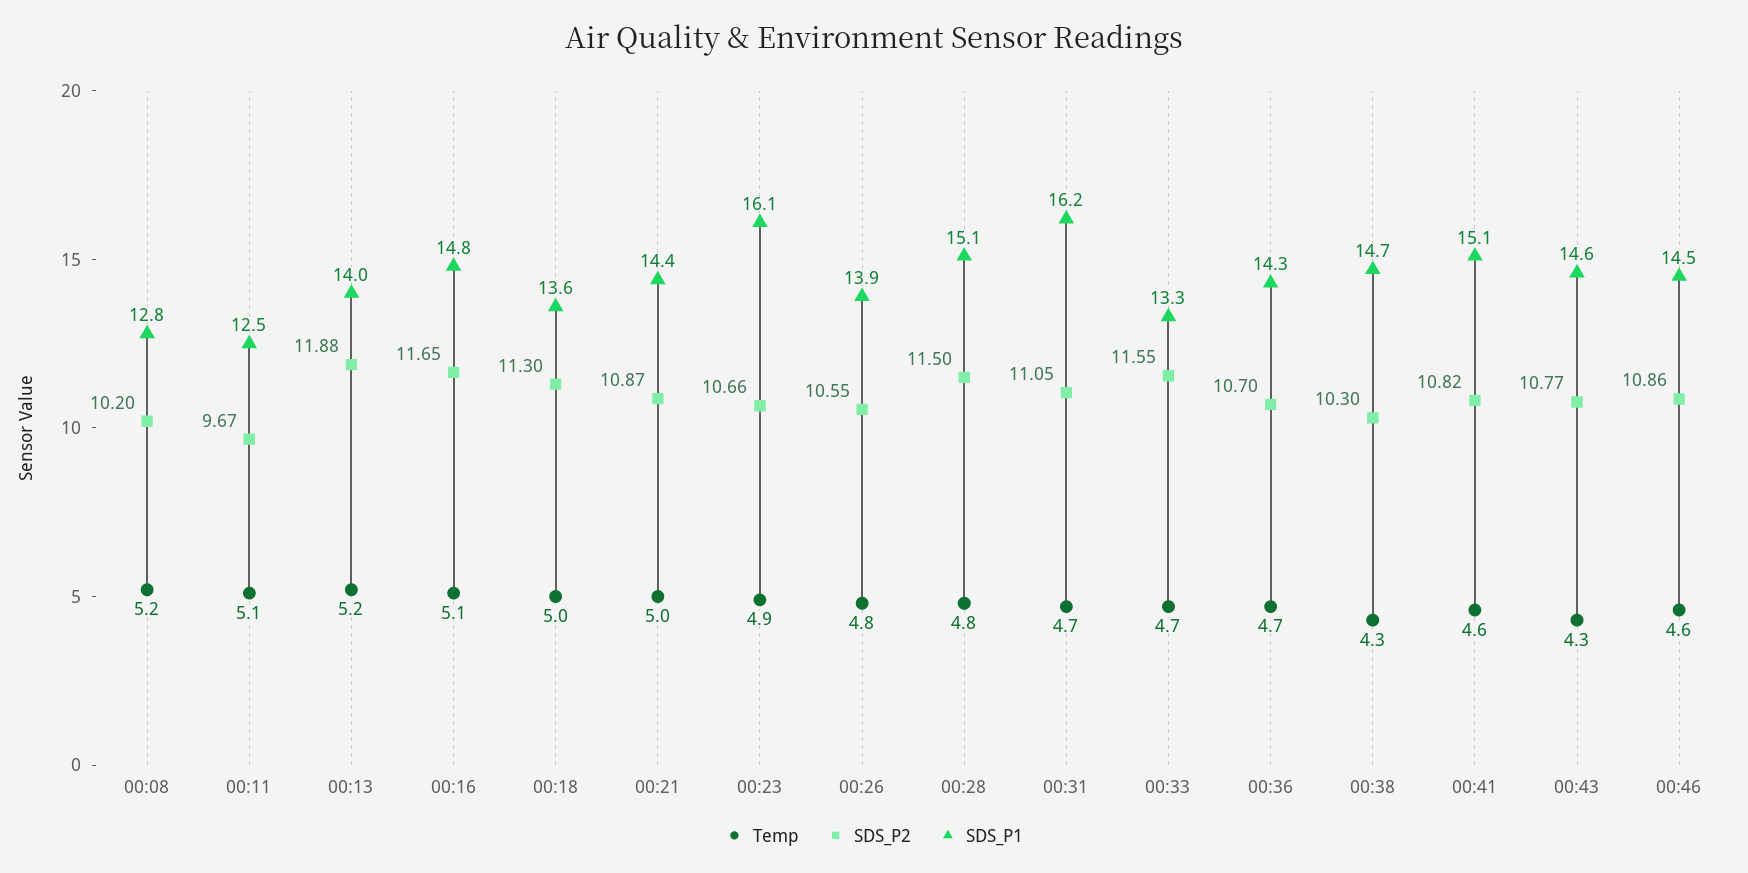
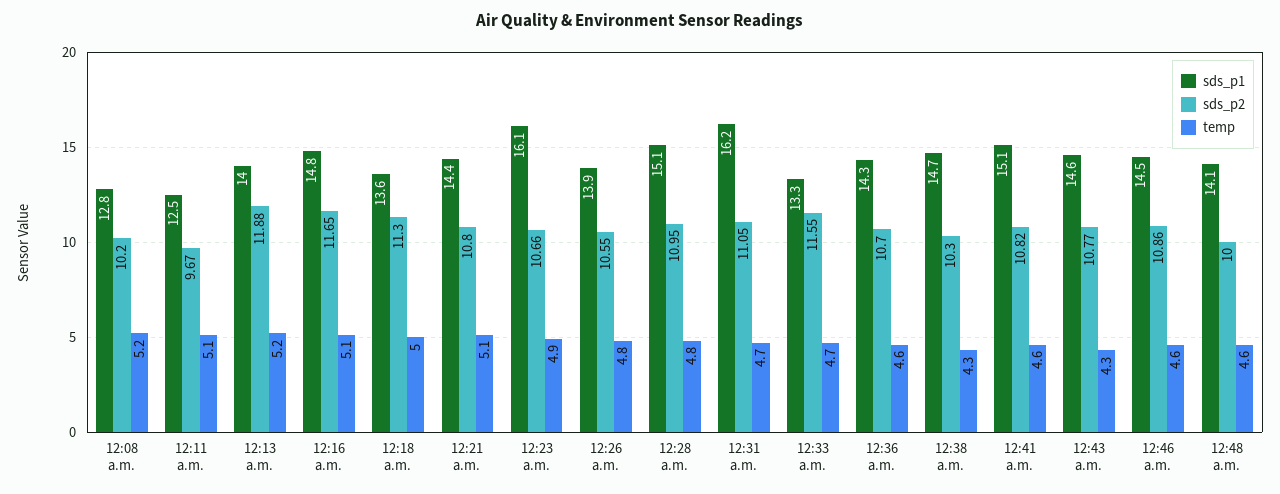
Temp, 00:21: 5 -> 5.1
SDS_P2, 00:21: 10.87 -> 10.8
SDS_P2, 00:28: 11.5 -> 10.95
Temp, 00:36: 4.7 -> 4.6
SDS_P1, 12:48 a.m.: none -> 14.1
SDS_P2, 12:48 a.m.: none -> 10
Temp, 12:48 a.m.: none -> 4.6

